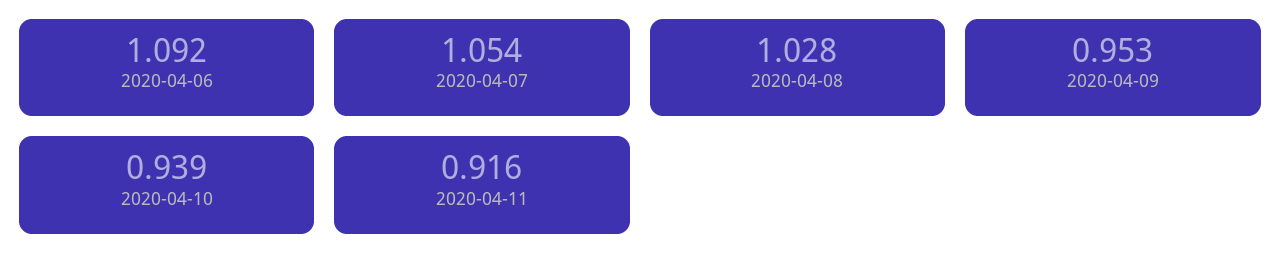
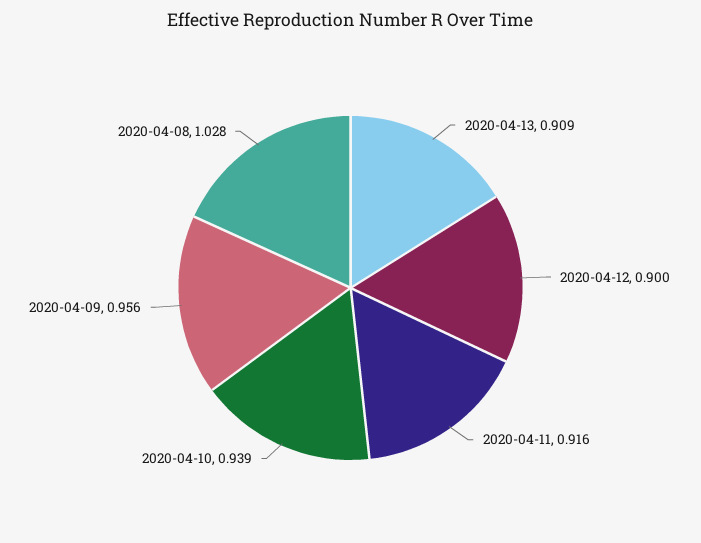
2020-04-06: 1.092 -> none
2020-04-07: 1.054 -> none
2020-04-09: 0.953 -> 0.956
2020-04-13: none -> 0.909
2020-04-12: none -> 0.9

